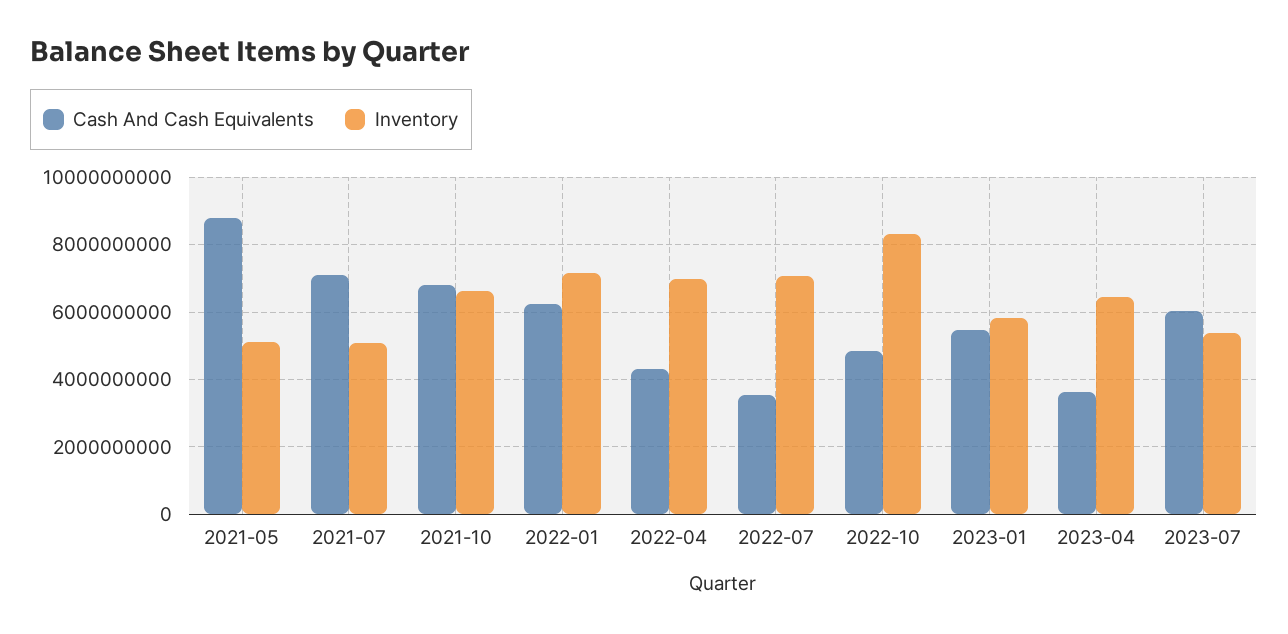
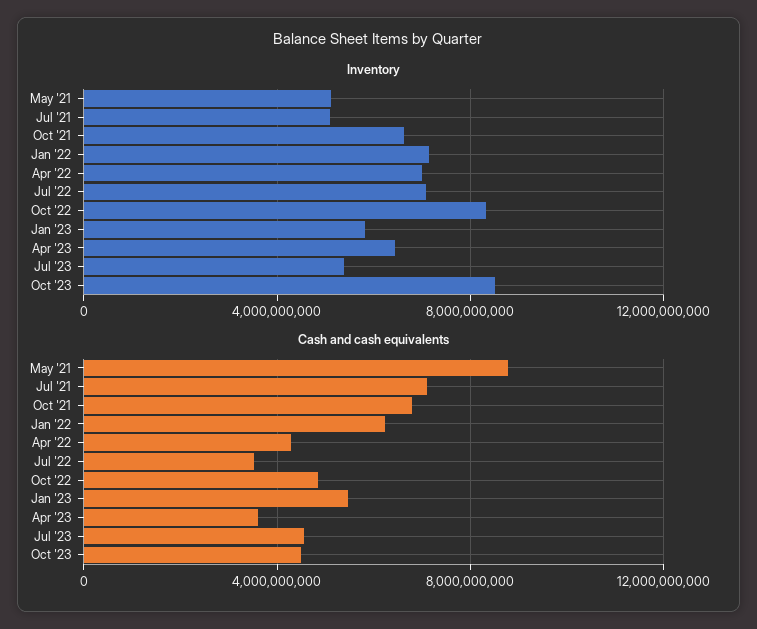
Cash And Cash Equivalents, 2023-07: 6000000000 -> 4500000000
Inventory, Oct '23: none -> 8500000000
Cash And Cash Equivalents, Oct '23: none -> 4500000000

